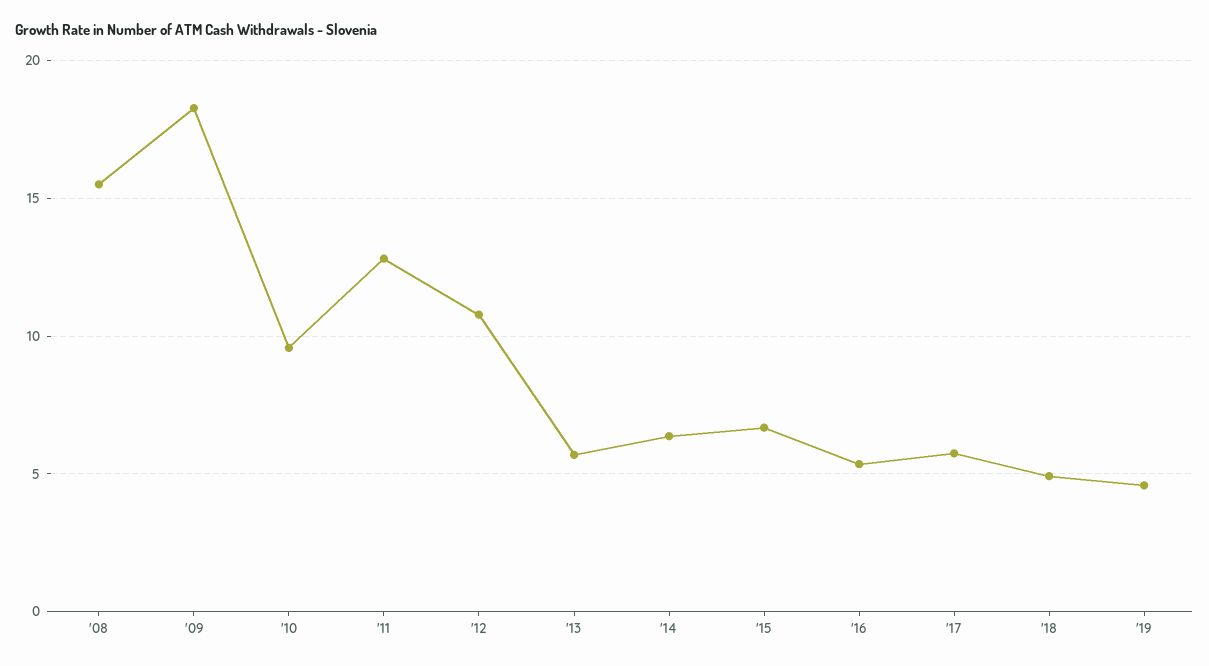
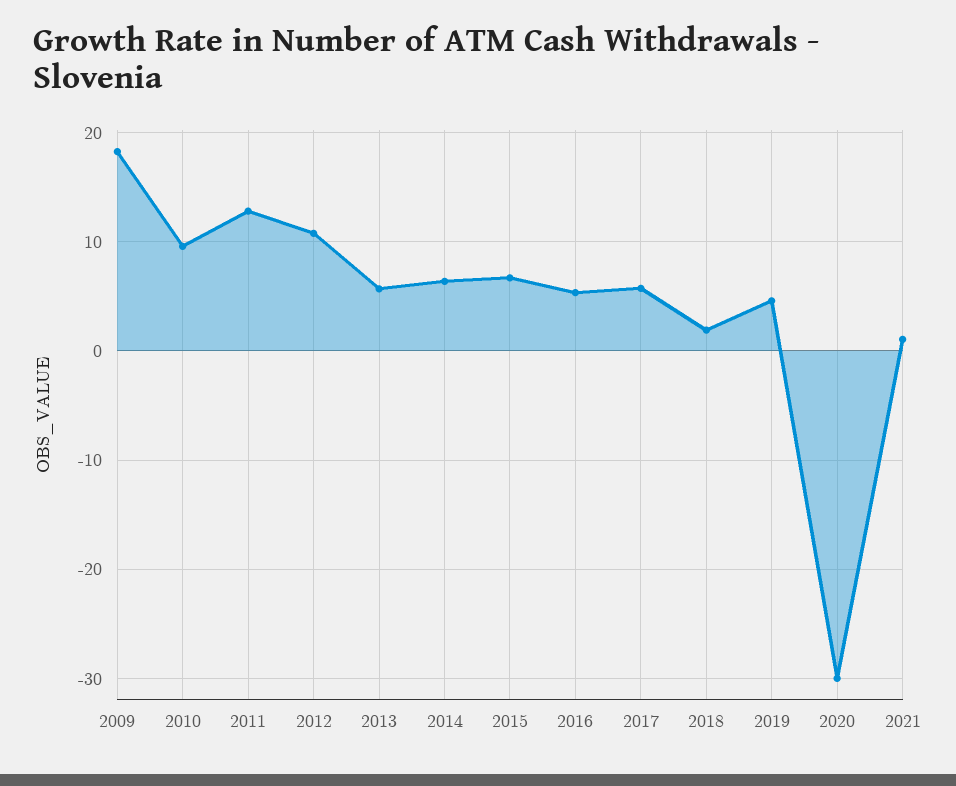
'08: 15.5 -> none
'18: 5 -> 2
2020: none -> -30
2021: none -> 1

